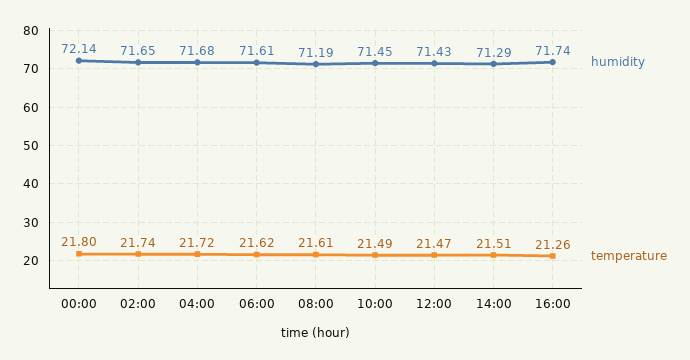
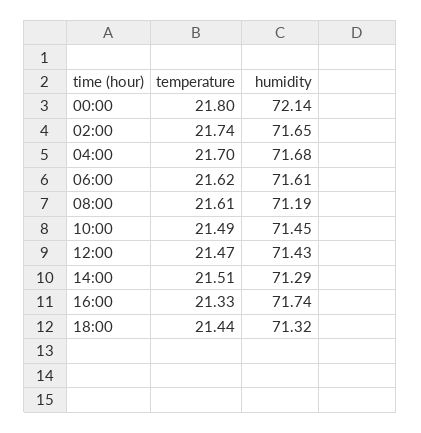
temperature, 04:00: 21.72 -> 21.7
temperature, 16:00: 21.26 -> 21.33
temperature, 18:00: none -> 21.44
humidity, 18:00: none -> 71.32

